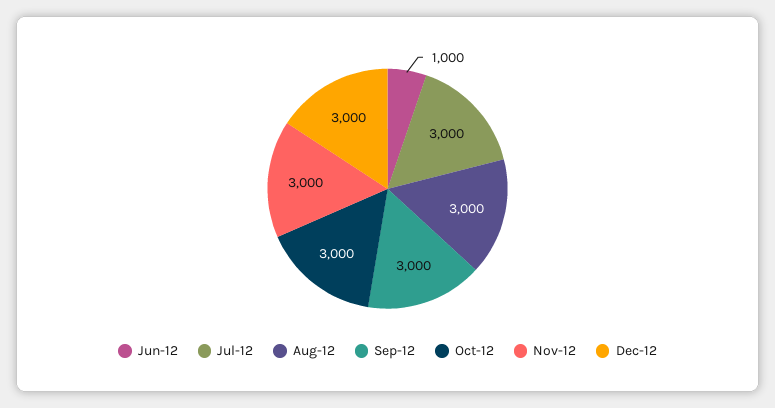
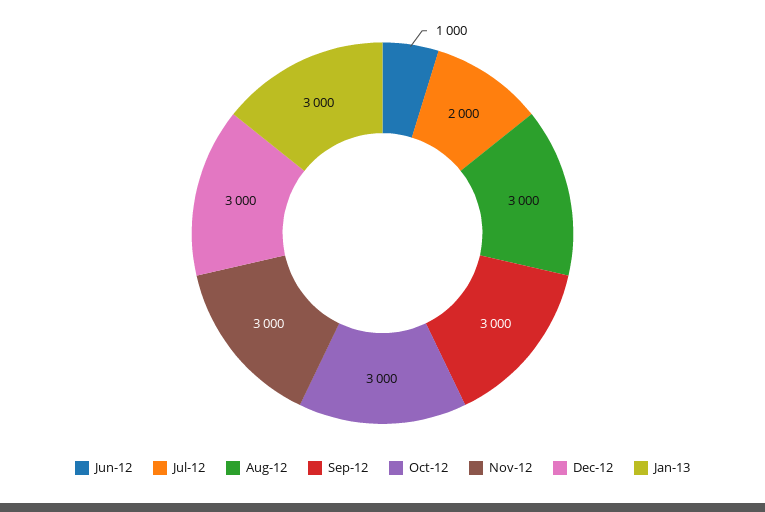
Jul-12: 3000 -> 2000
Jan-13: none -> 3000

